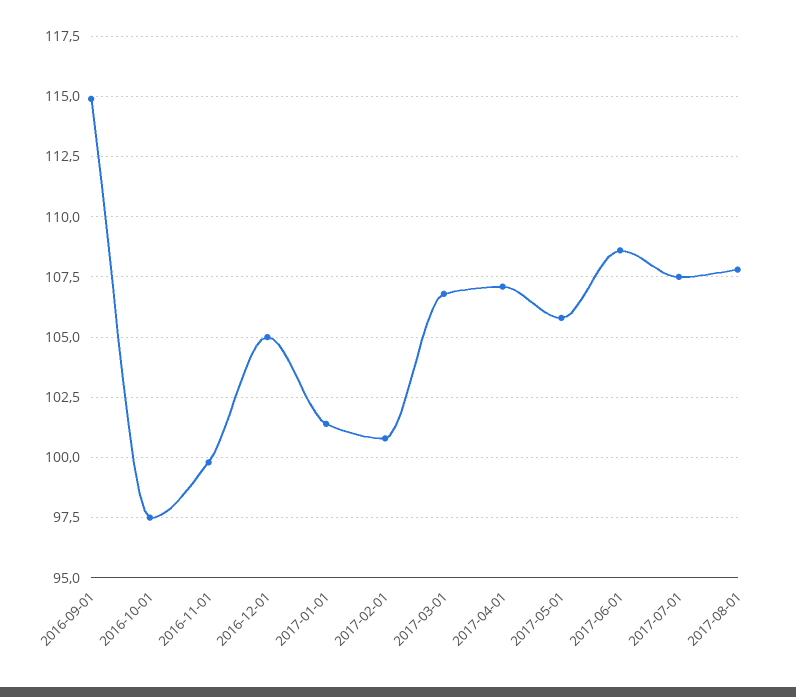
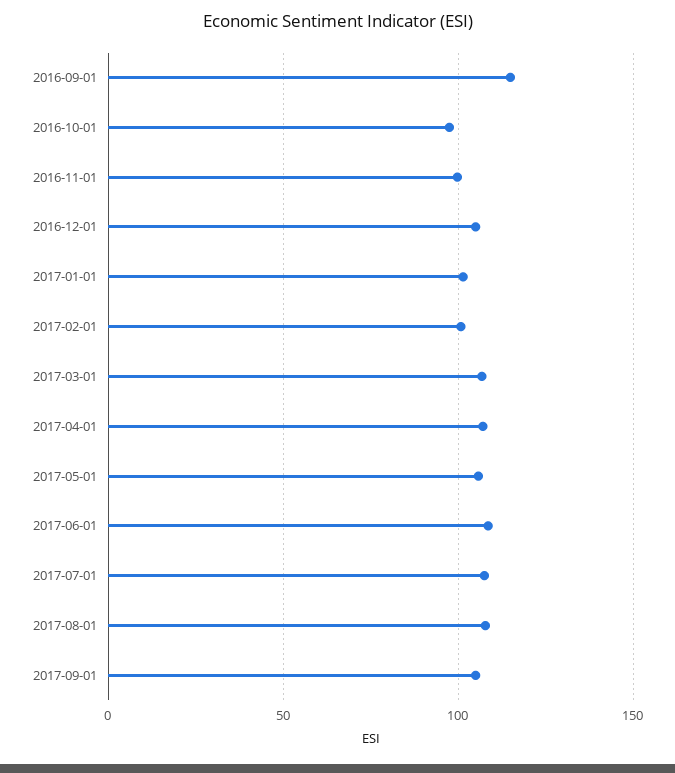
2017-09-01: none -> 105

